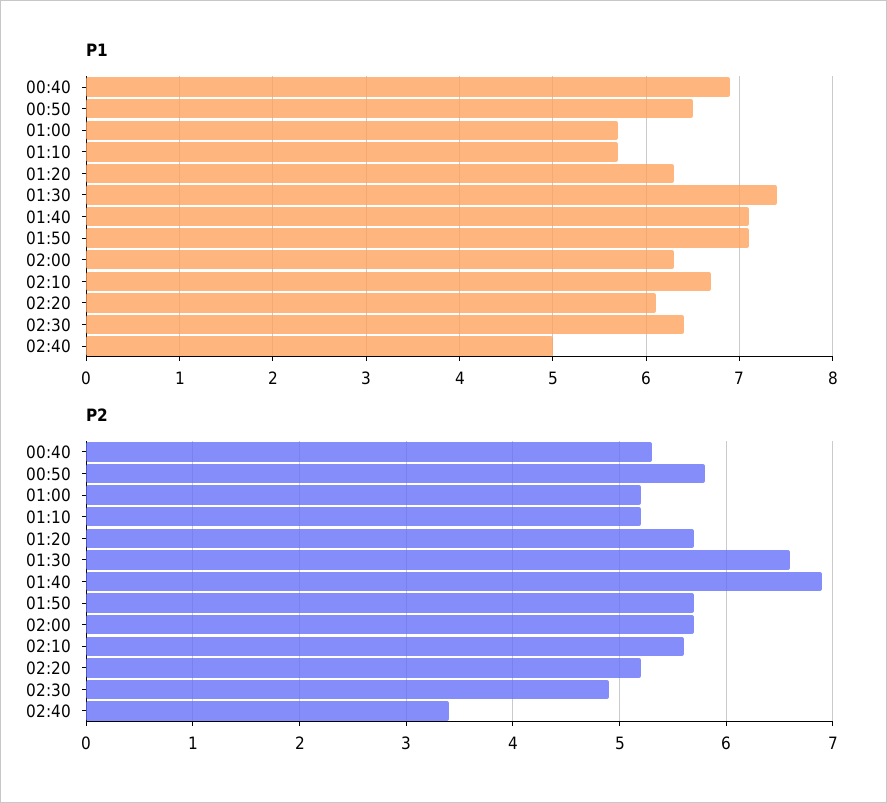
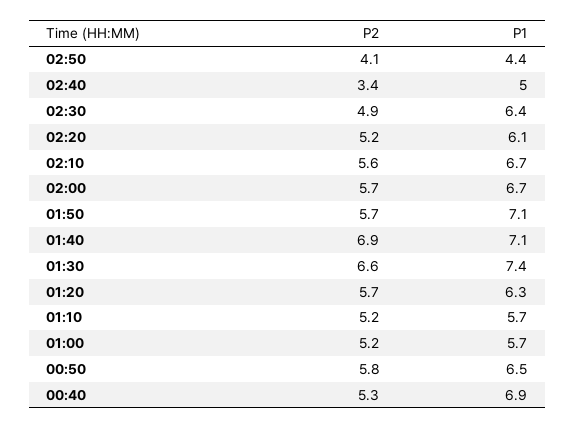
P1, 02:00: 6.3 -> 6.7
P2, 02:50: none -> 4.1
P1, 02:50: none -> 4.4

